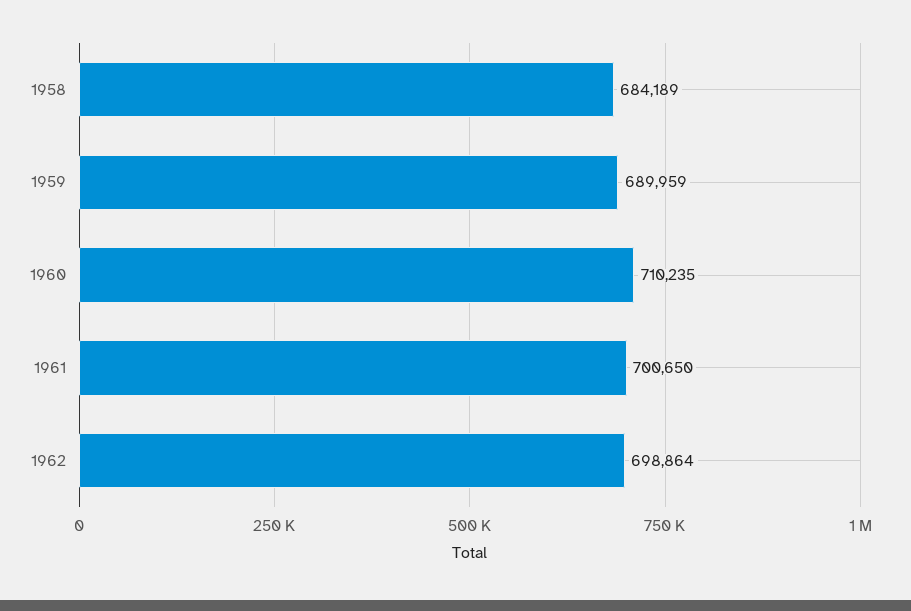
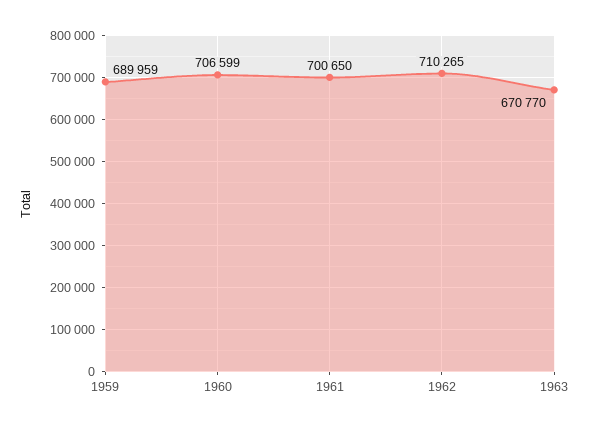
1958: 684189 -> none
1960: 710235 -> 706599
1962: 698864 -> 710265
1963: none -> 670770

